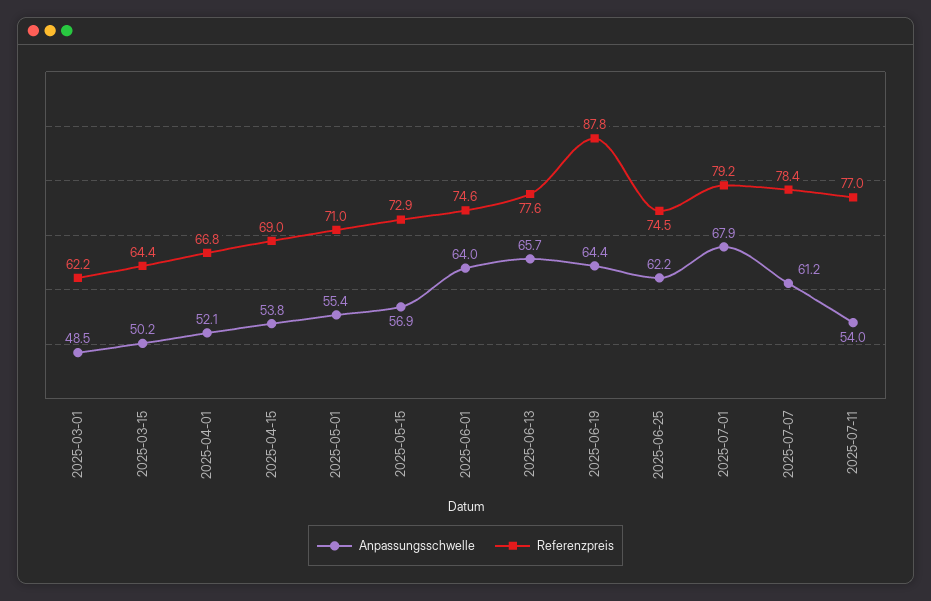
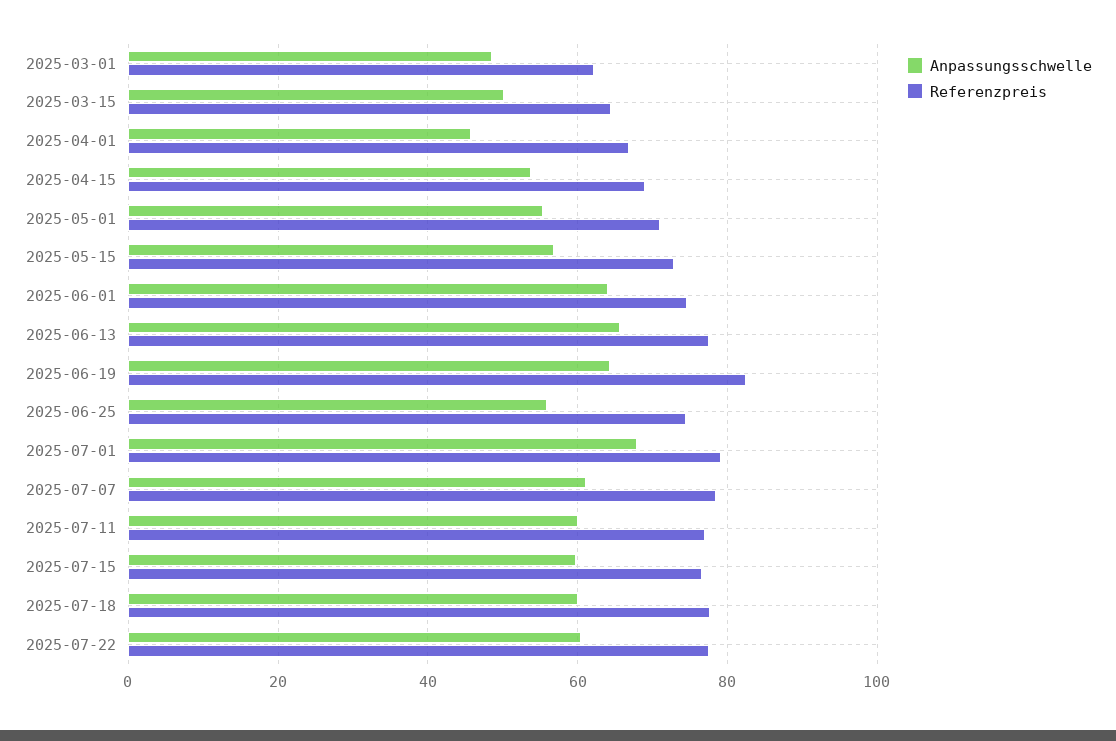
Anpassungsschwelle, 2025-04-01: 52.1 -> 46
Referenzpreis, 2025-06-19: 87.8 -> 82
Anpassungsschwelle, 2025-06-25: 62.2 -> 56
Anpassungsschwelle, 2025-07-11: 54 -> 60
Anpassungsschwelle, 2025-07-15: none -> 60
Referenzpreis, 2025-07-15: none -> 76
Anpassungsschwelle, 2025-07-18: none -> 60
Referenzpreis, 2025-07-18: none -> 78
Anpassungsschwelle, 2025-07-22: none -> 60
Referenzpreis, 2025-07-22: none -> 78

